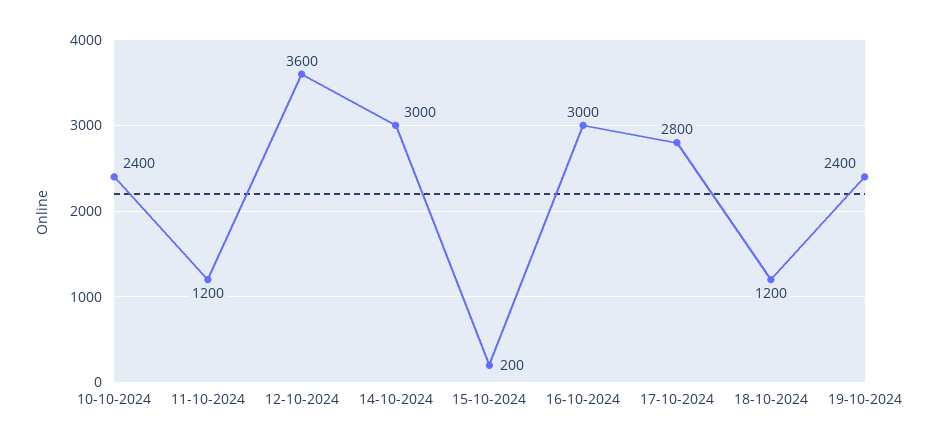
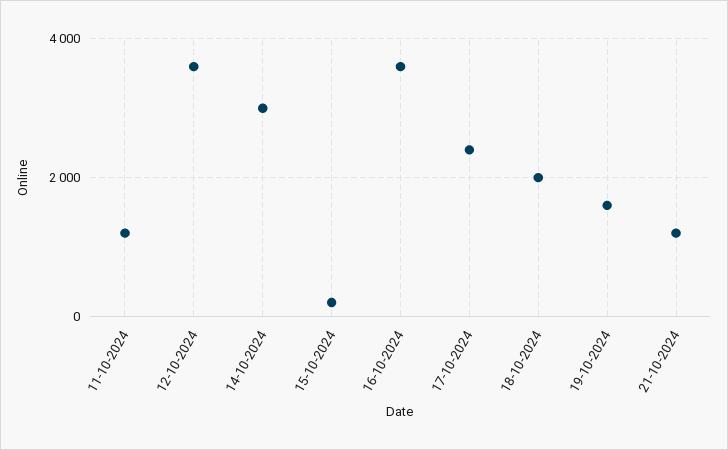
10-10-2024: 2400 -> none
16-10-2024: 3000 -> 3600
17-10-2024: 2800 -> 2400
18-10-2024: 1200 -> 2000
19-10-2024: 2400 -> 1600
21-10-2024: none -> 1200

